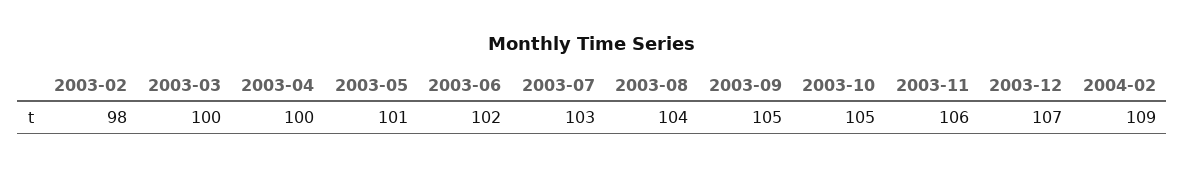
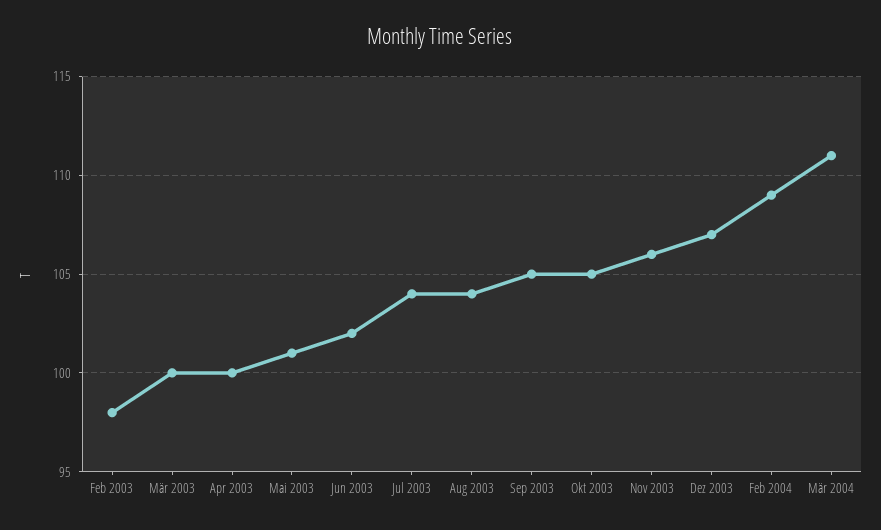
2003-07: 103 -> 104
Mär 2004: none -> 111

